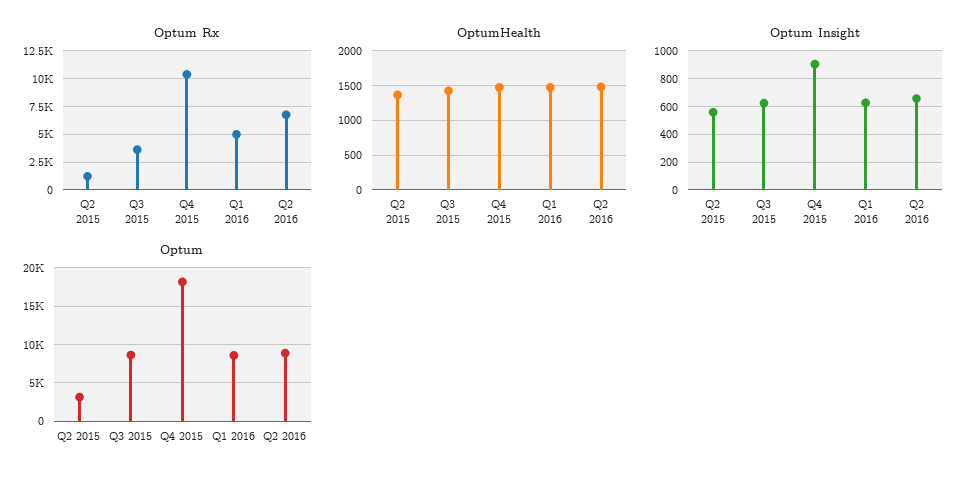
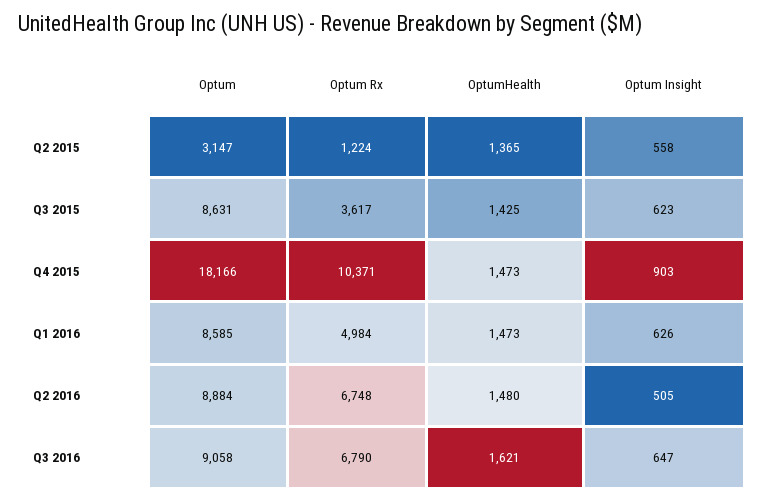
Optum Insight, Q2 2016: 650 -> 505
Optum, Q3 2016: none -> 9058
Optum Rx, Q3 2016: none -> 6790
OptumHealth, Q3 2016: none -> 1621
Optum Insight, Q3 2016: none -> 647

